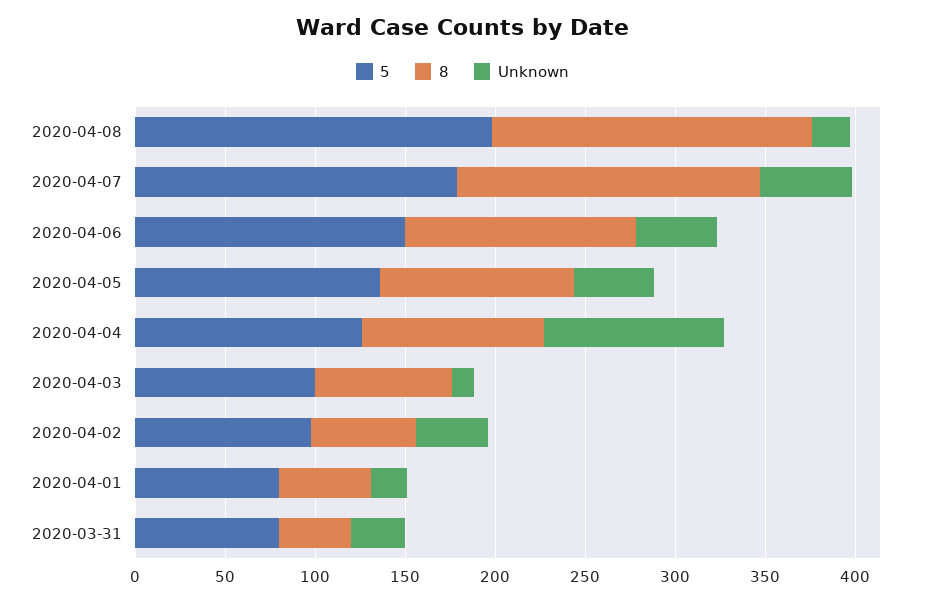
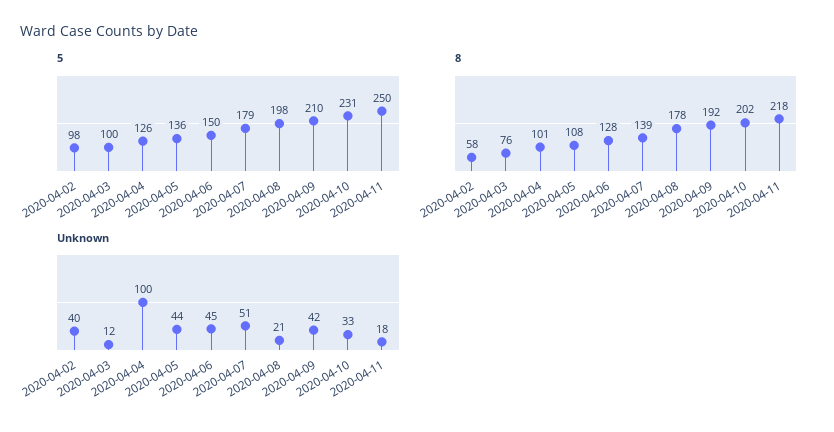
8, 2020-04-07: 170 -> 139
5, 2020-04-01: 80 -> none
8, 2020-04-01: 50 -> none
Unknown, 2020-04-01: 20 -> none
5, 2020-03-31: 80 -> none
8, 2020-03-31: 40 -> none
Unknown, 2020-03-31: 30 -> none
5, 2020-04-09: none -> 210
5, 2020-04-10: none -> 231
5, 2020-04-11: none -> 250
8, 2020-04-09: none -> 192
8, 2020-04-10: none -> 202
8, 2020-04-11: none -> 218
Unknown, 2020-04-09: none -> 42
Unknown, 2020-04-10: none -> 33
Unknown, 2020-04-11: none -> 18

